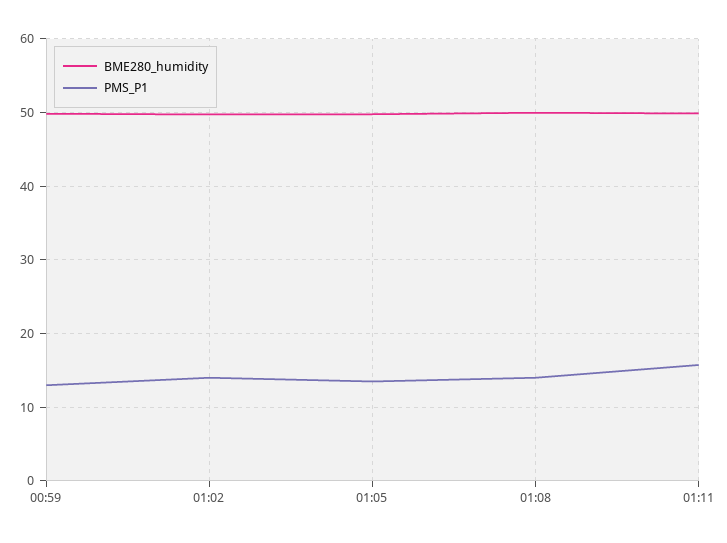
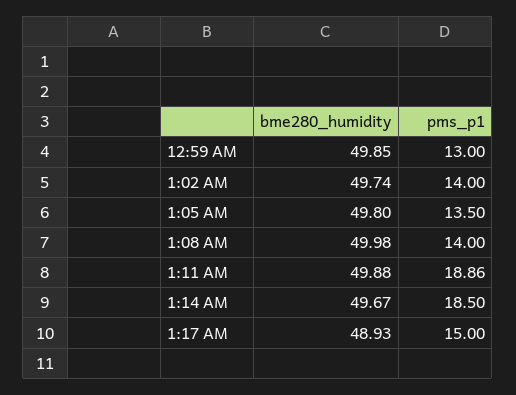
PMS_P1, 01:11: 16 -> 18.86
BME280_humidity, 1:14 AM: none -> 49.67
PMS_P1, 1:14 AM: none -> 18.5
BME280_humidity, 1:17 AM: none -> 48.93
PMS_P1, 1:17 AM: none -> 15

